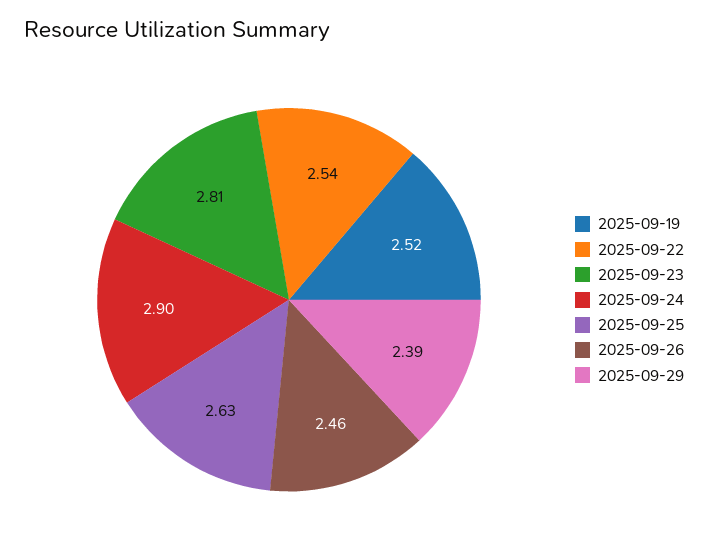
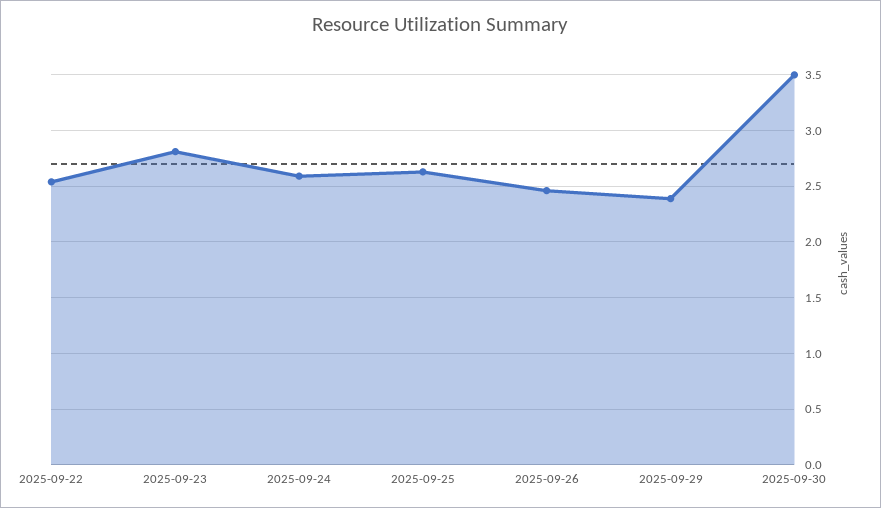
2025-09-19: 2.52 -> none
2025-09-24: 2.9 -> 2.6
2025-09-30: none -> 3.5

